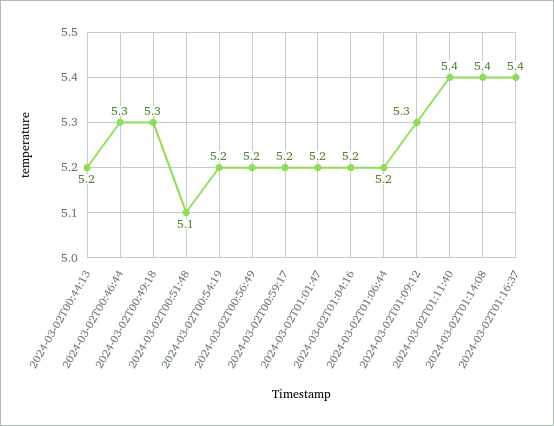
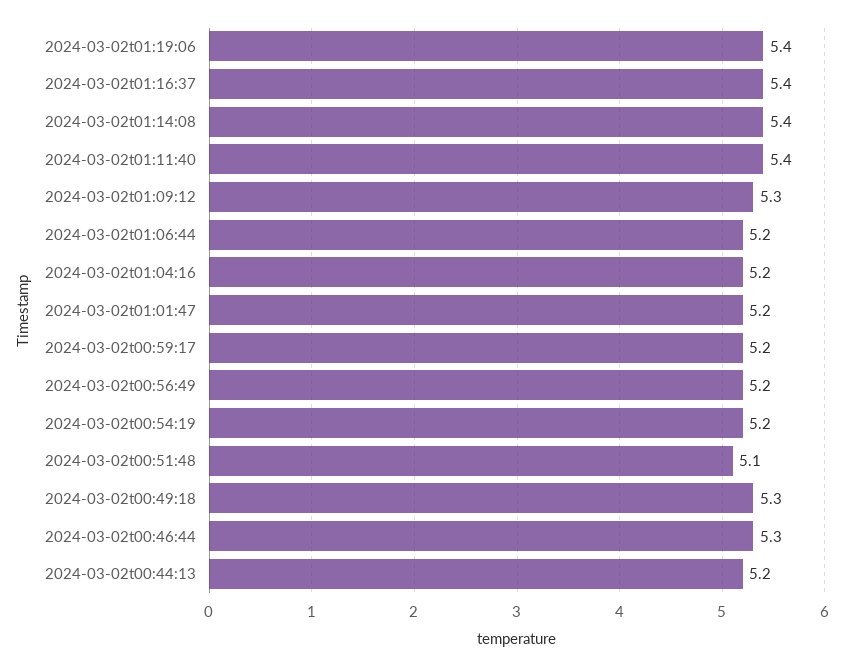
2024-03-02t01:19:06: none -> 5.4

